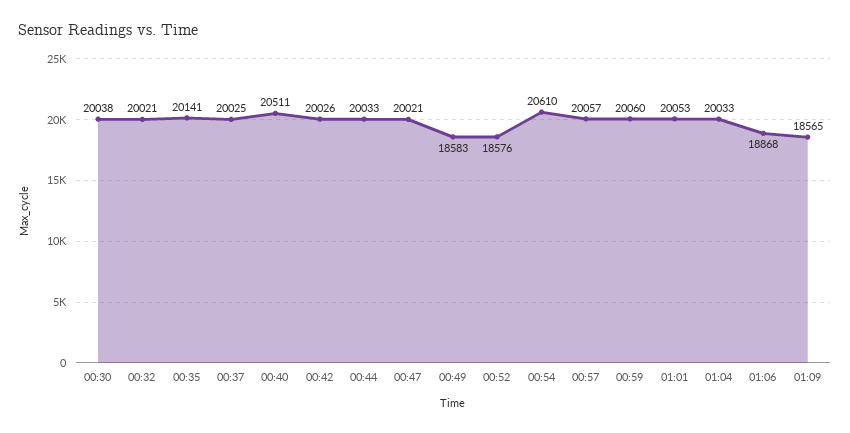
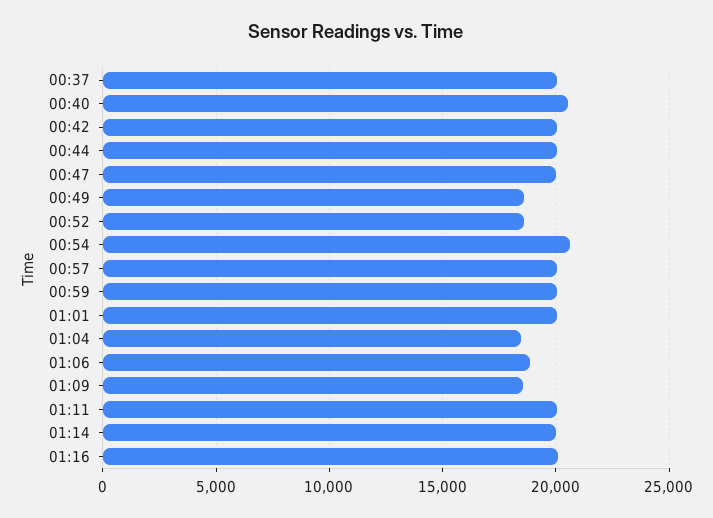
00:30: 20038 -> none
00:32: 20021 -> none
00:35: 20141 -> none
01:04: 20033 -> 18500
01:11: none -> 20000
01:14: none -> 20000
01:16: none -> 20000

